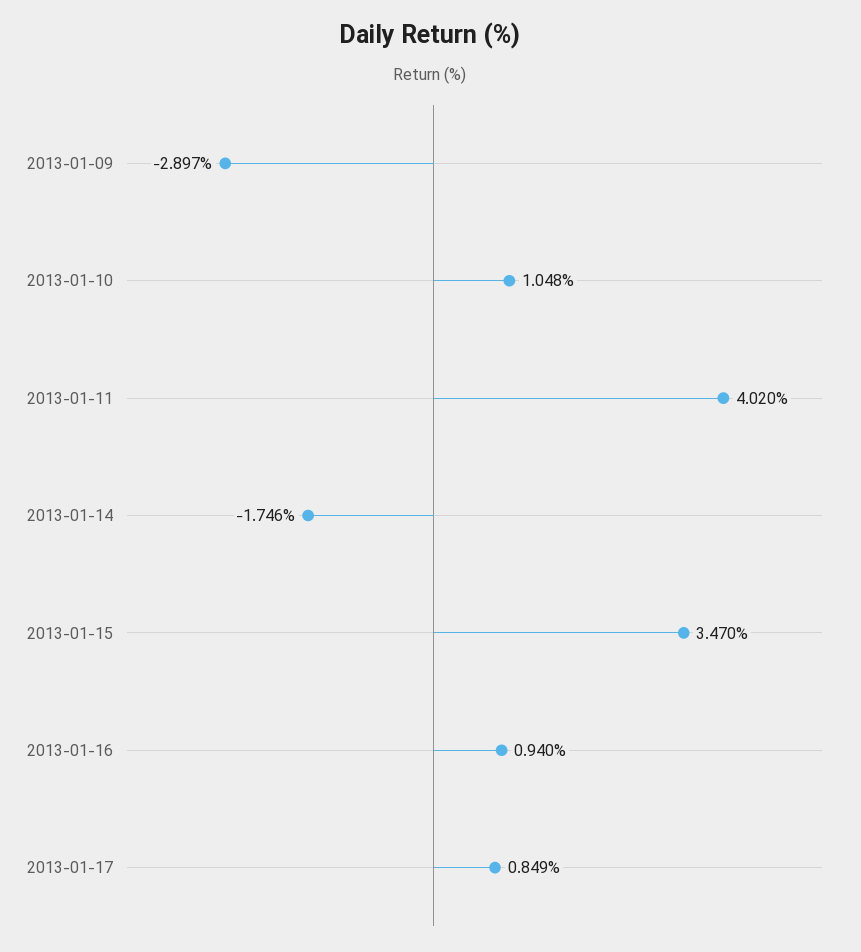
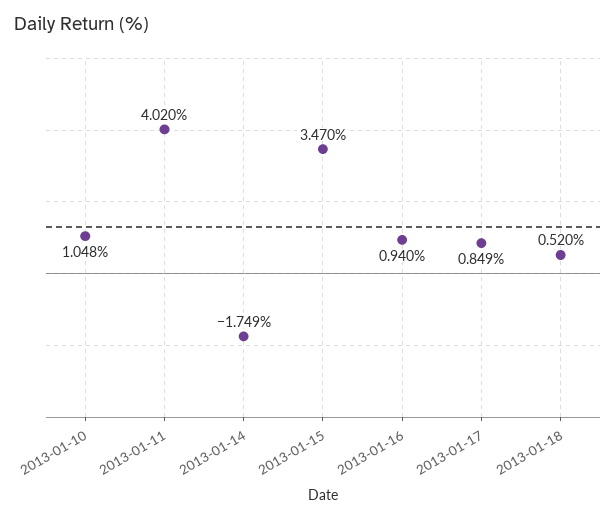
2013-01-09: -2.897 -> none
2013-01-14: -1.746 -> -1.749
2013-01-18: none -> 0.52

